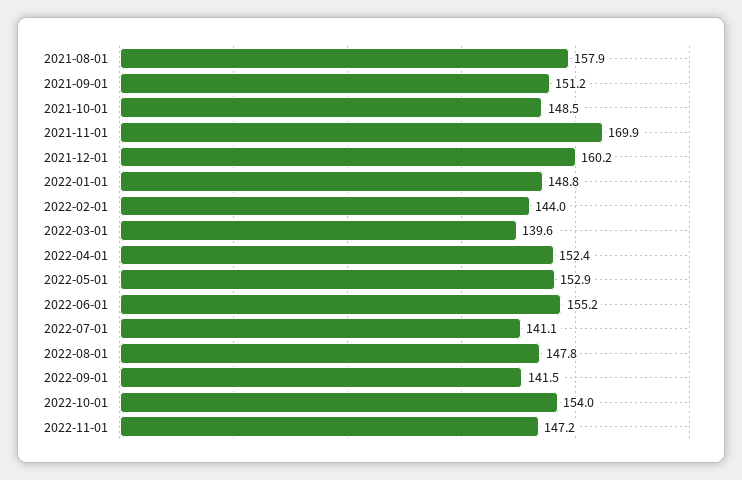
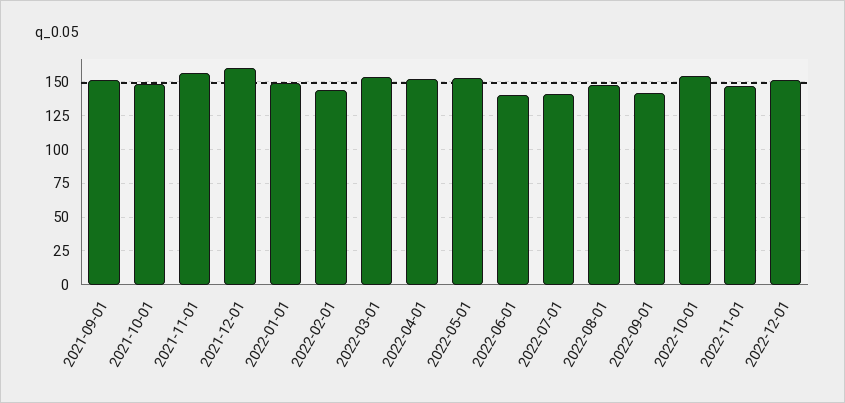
2021-08-01: 157.9 -> none
2021-11-01: 169.9 -> 155
2022-03-01: 139.6 -> 155
2022-06-01: 155.2 -> 140
2022-12-01: none -> 150

